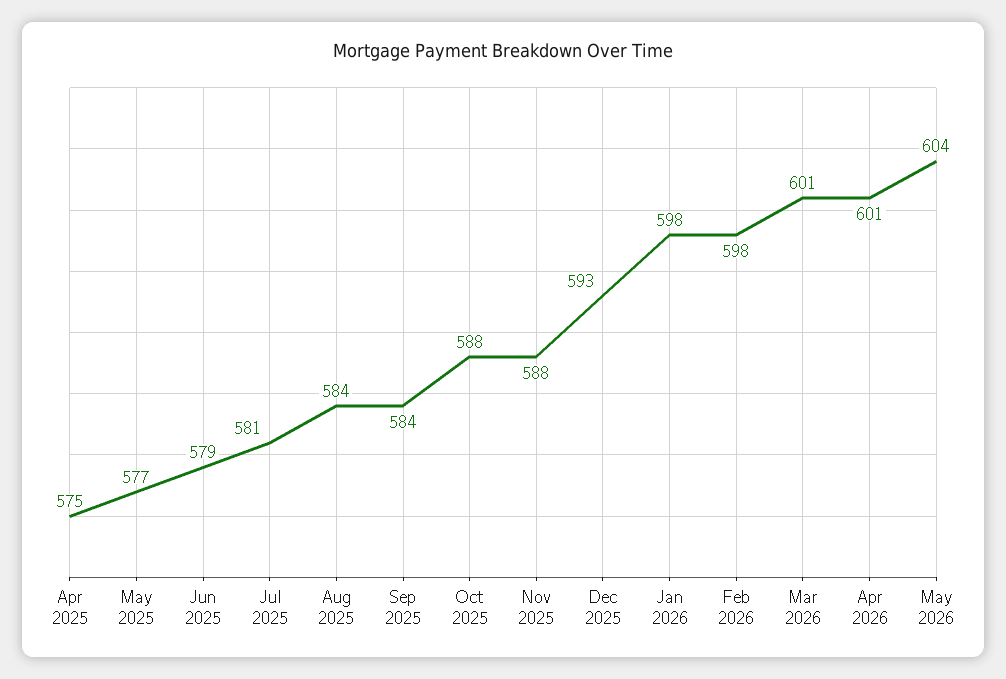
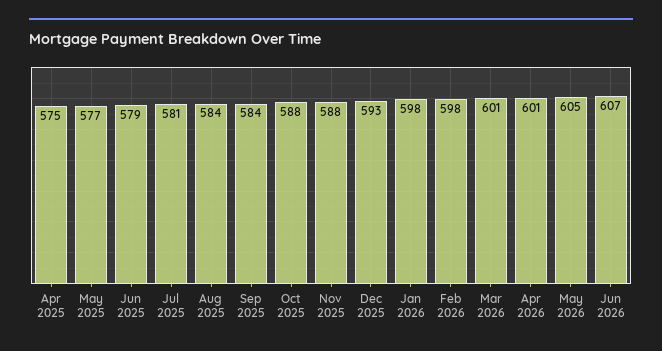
May 2026: 604 -> 605
Jun 2026: none -> 607

